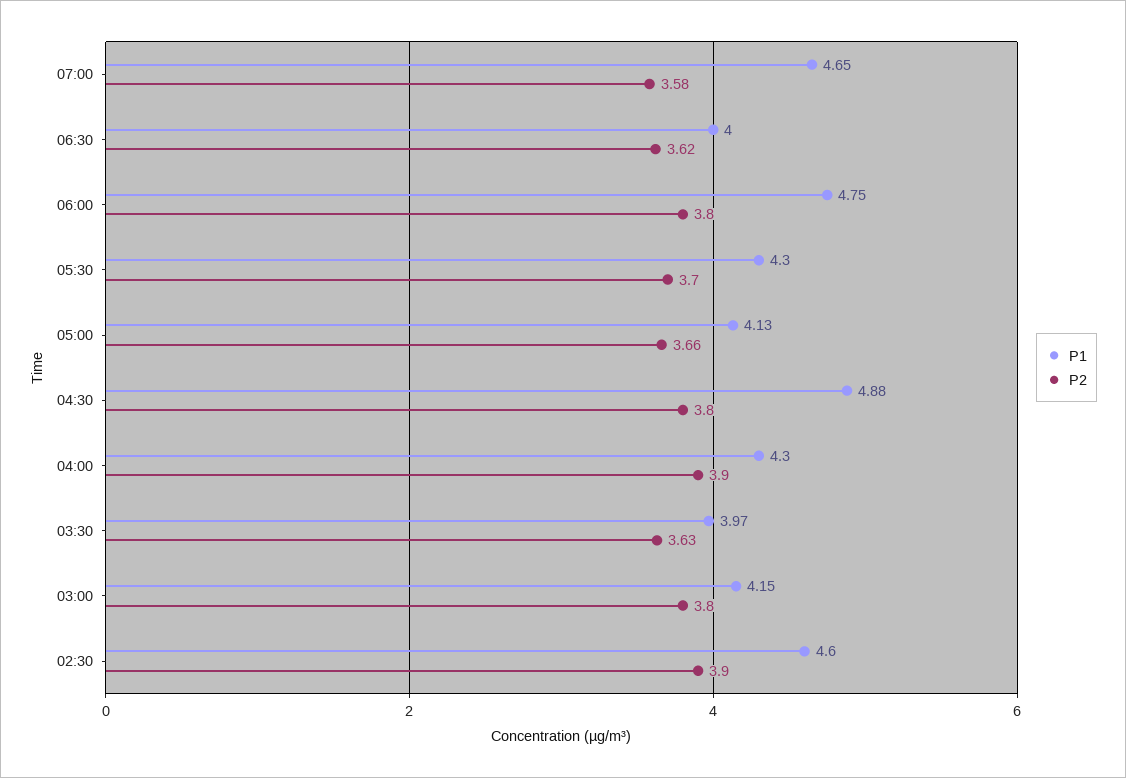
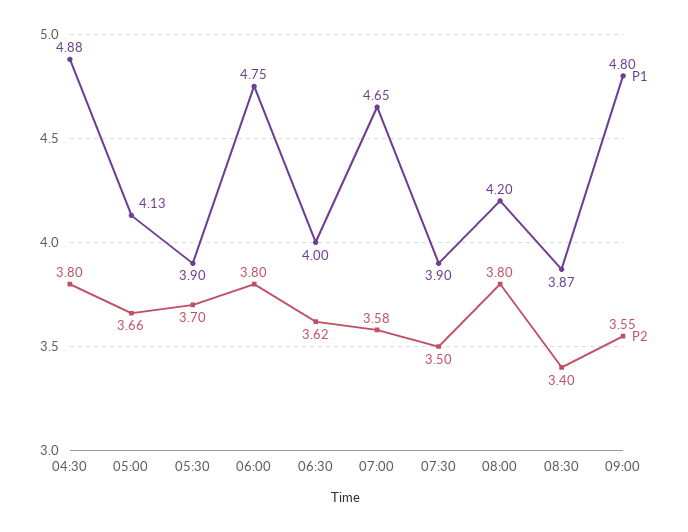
P1, 05:30: 4.3 -> 3.9
P1, 04:00: 4.3 -> none
P2, 04:00: 3.9 -> none
P1, 03:30: 3.97 -> none
P2, 03:30: 3.63 -> none
P1, 03:00: 4.15 -> none
P2, 03:00: 3.8 -> none
P1, 02:30: 4.6 -> none
P2, 02:30: 3.9 -> none
P1, 07:30: none -> 3.9
P2, 07:30: none -> 3.5
P1, 08:00: none -> 4.2
P2, 08:00: none -> 3.8
P1, 08:30: none -> 3.87
P2, 08:30: none -> 3.4
P1, 09:00: none -> 4.8
P2, 09:00: none -> 3.55

